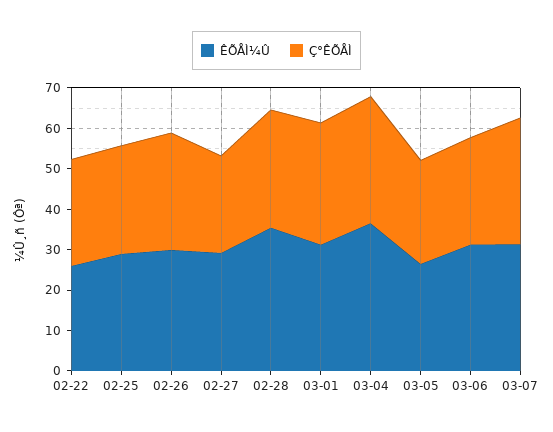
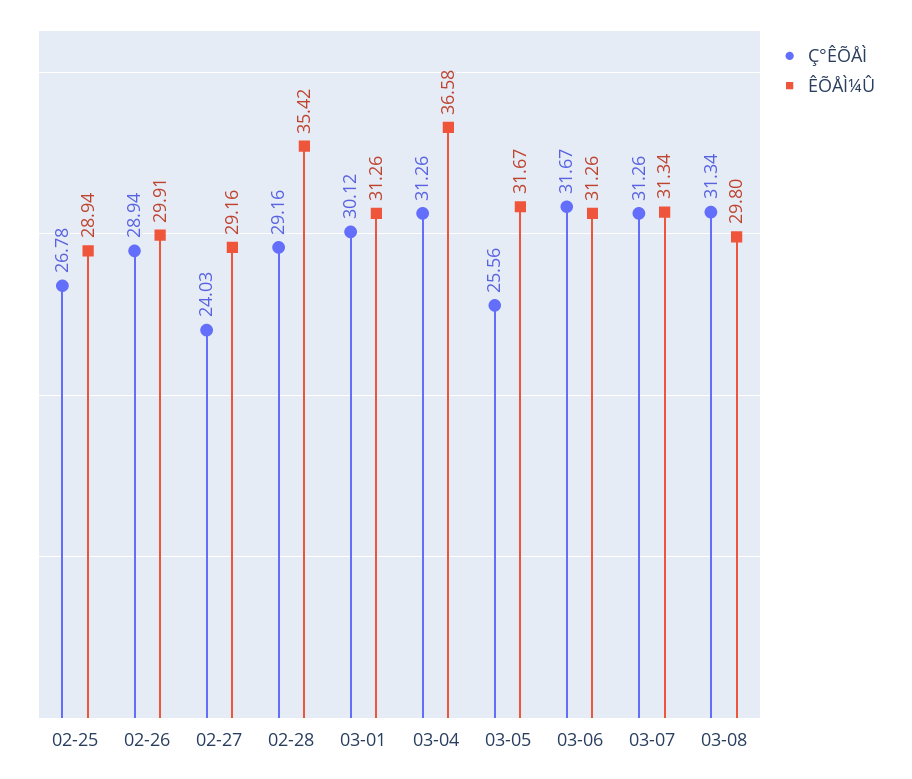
ÊÕÅÌ¼Û, 02-22: 26 -> none
Ç°ÊÕÅÌ, 02-22: 26 -> none
ÊÕÅÌ¼Û, 03-05: 26 -> 31.67
Ç°ÊÕÅÌ, 03-06: 26 -> 31.67
Ç°ÊÕÅÌ, 03-08: none -> 31.34
ÊÕÅÌ¼Û, 03-08: none -> 29.8

